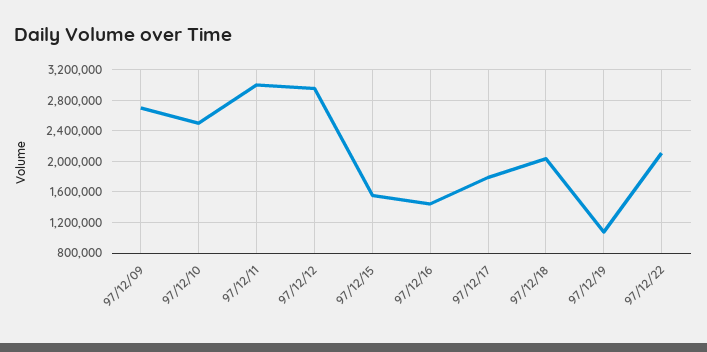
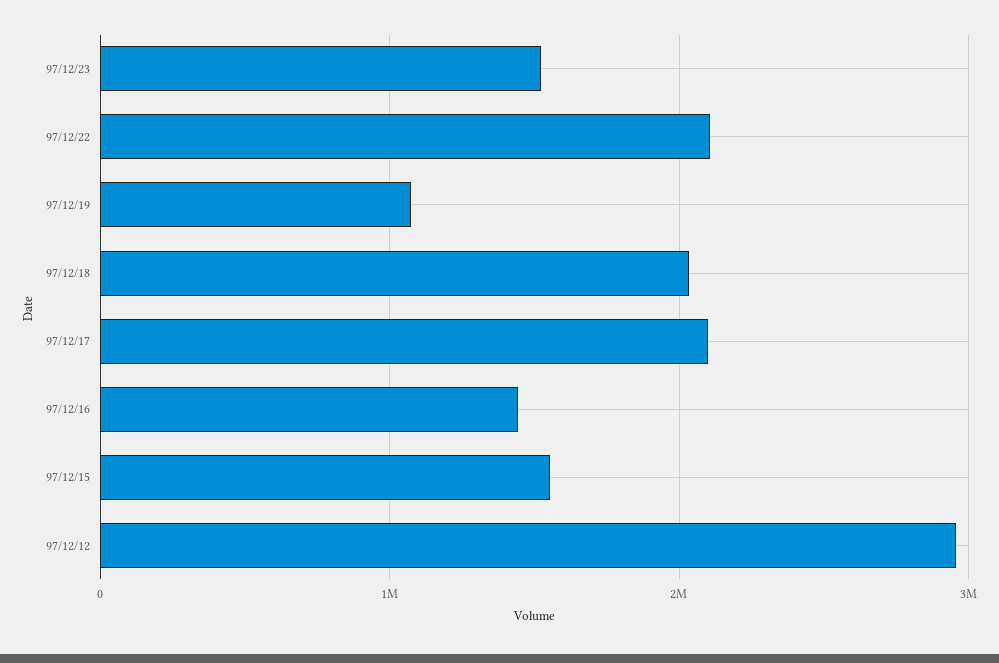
97/12/09: 2700000 -> none
97/12/10: 2500000 -> none
97/12/11: 3000000 -> none
97/12/17: 1800000 -> 2100000
97/12/23: none -> 1500000

